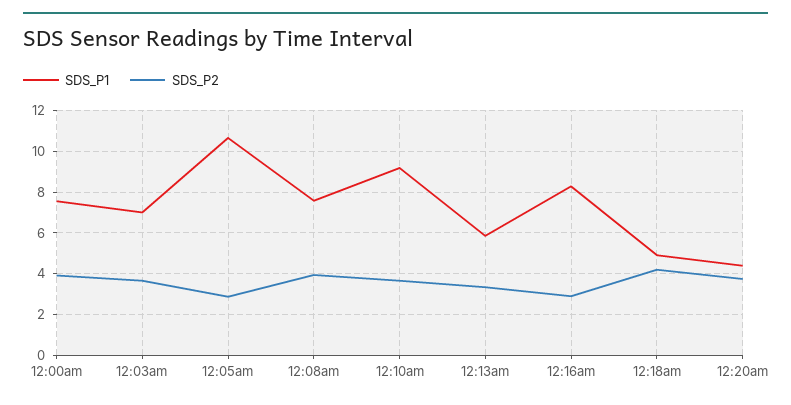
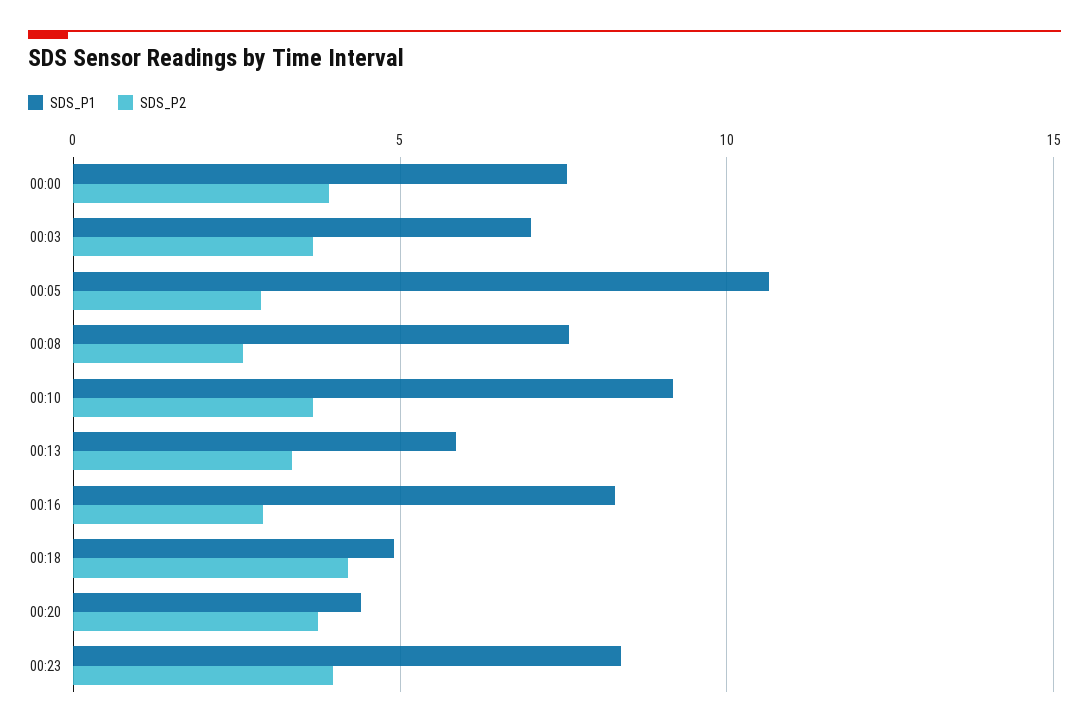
SDS_P2, 12:08am: 4 -> 2.5
SDS_P1, 00:23: none -> 8.5
SDS_P2, 00:23: none -> 4

